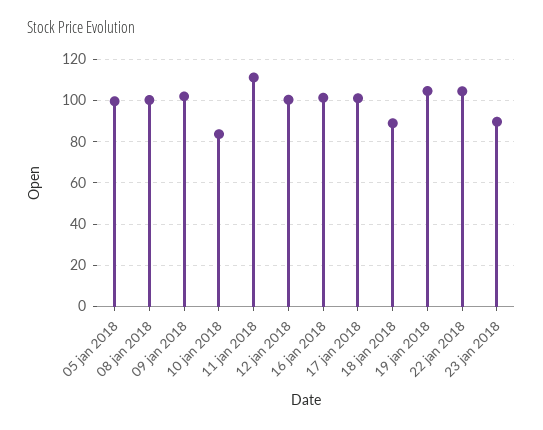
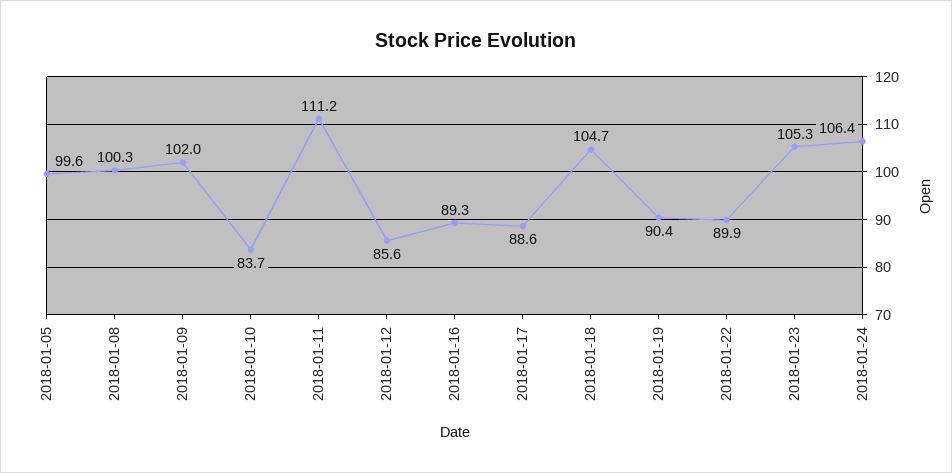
12 jan 2018: 100 -> 85.6
16 jan 2018: 100 -> 89.3
17 jan 2018: 100 -> 88.6
18 jan 2018: 90 -> 104.7
19 jan 2018: 105 -> 90.4
22 jan 2018: 105 -> 89.9
23 jan 2018: 90 -> 105.3
2018-01-24: none -> 106.4

